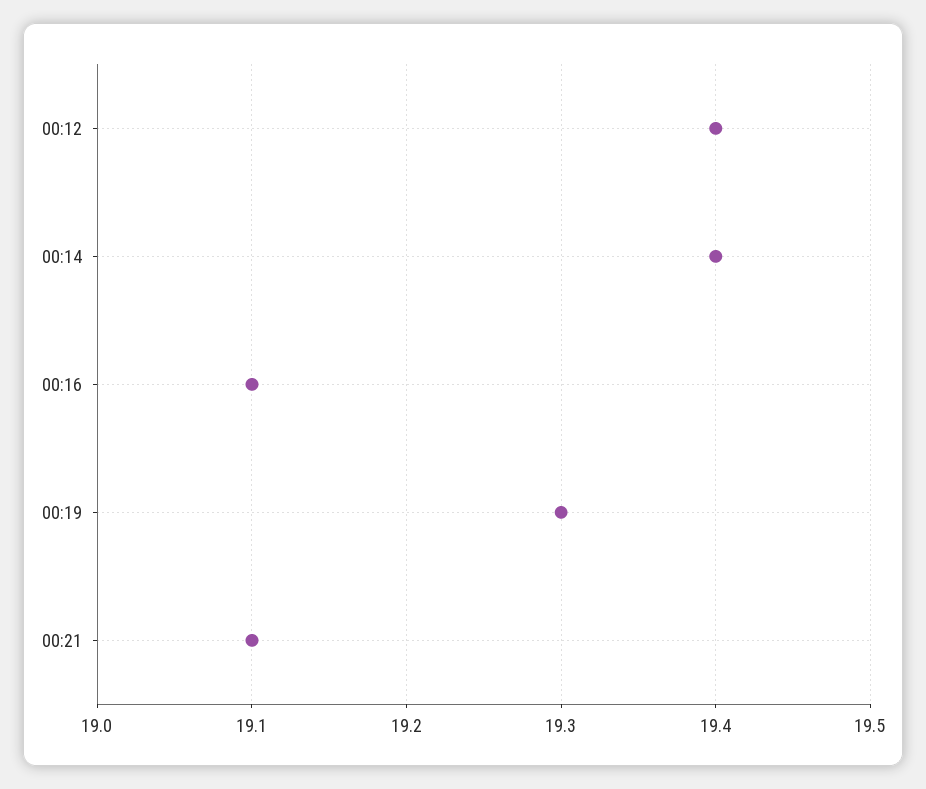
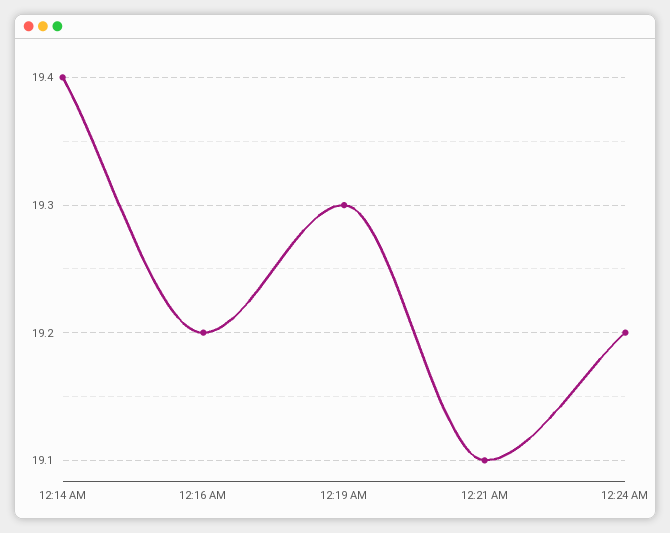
00:12: 19.4 -> none
00:16: 19.1 -> 19.2
12:24 AM: none -> 19.2

